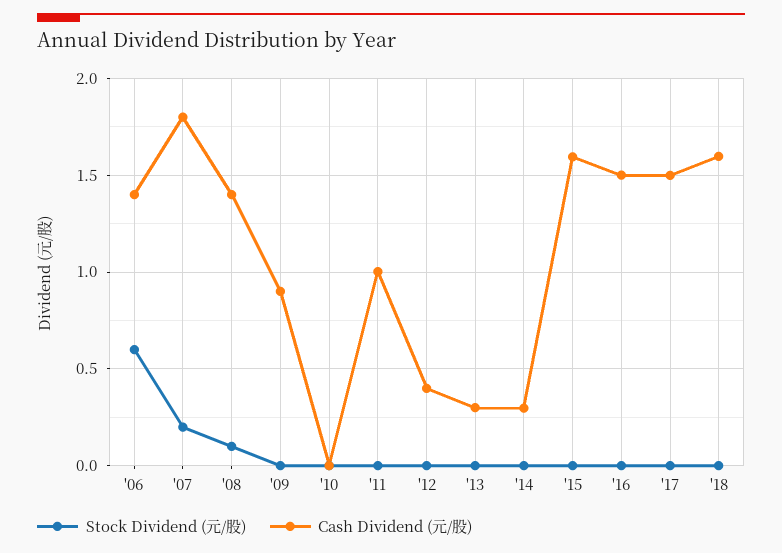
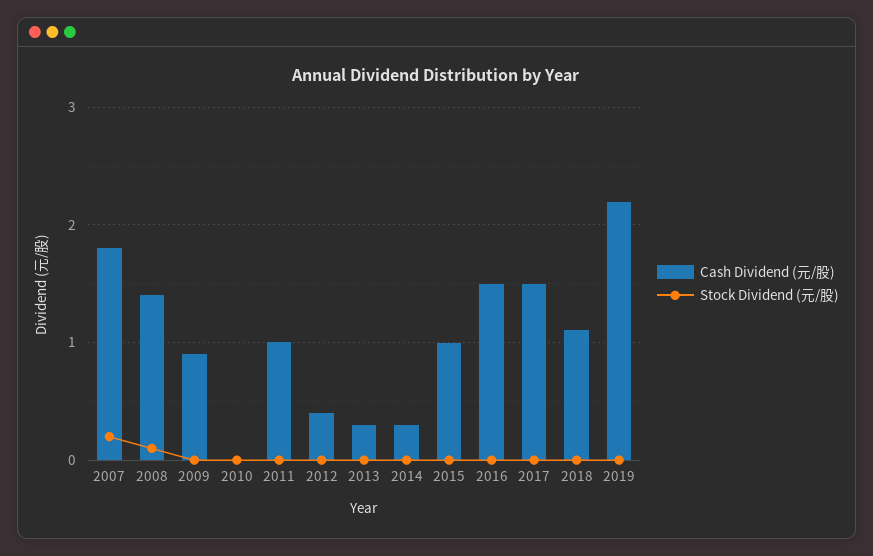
Stock Dividend (元/股), '06: 0.6 -> none
Cash Dividend (元/股), '06: 1.4 -> none
Cash Dividend (元/股), '15: 1.6 -> 1
Cash Dividend (元/股), '18: 1.6 -> 1.1
Cash Dividend (元/股), 2019: none -> 2.2
Stock Dividend (元/股), 2019: none -> 0

